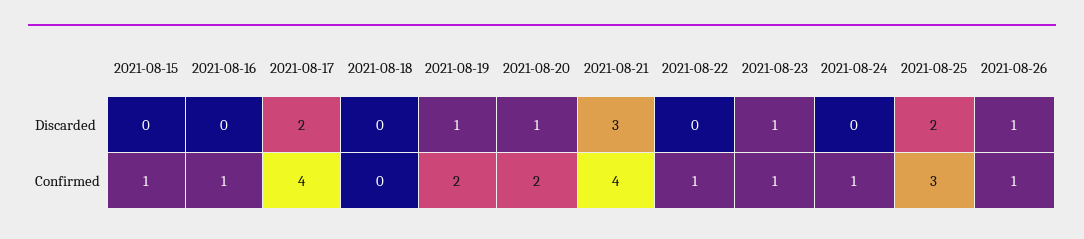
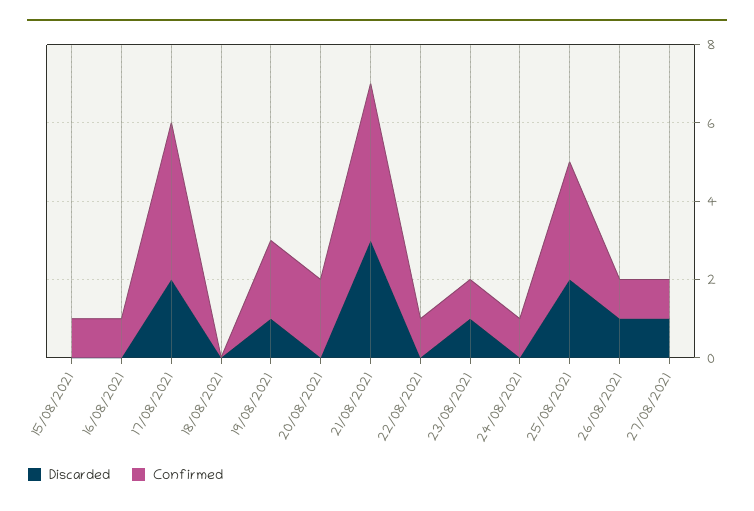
Discarded, 2021-08-20: 1 -> 0
Discarded, 27/08/2021: none -> 1
Confirmed, 27/08/2021: none -> 1

